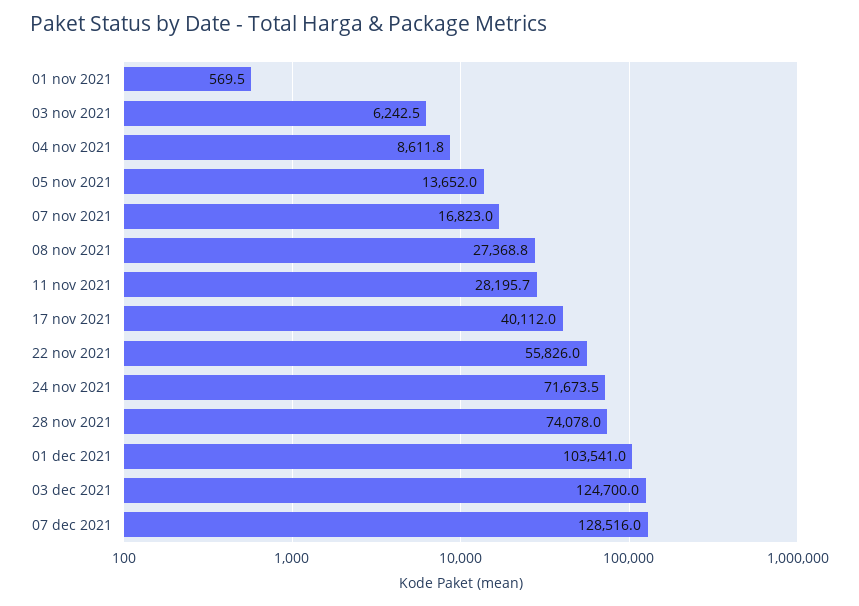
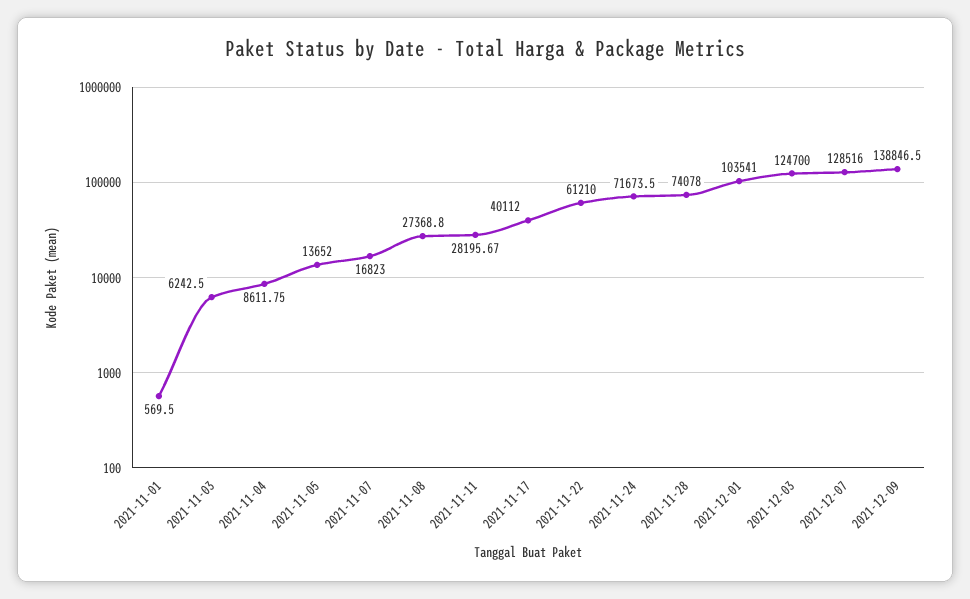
22 nov 2021: 55826 -> 61210
2021-12-09: none -> 138846.5

